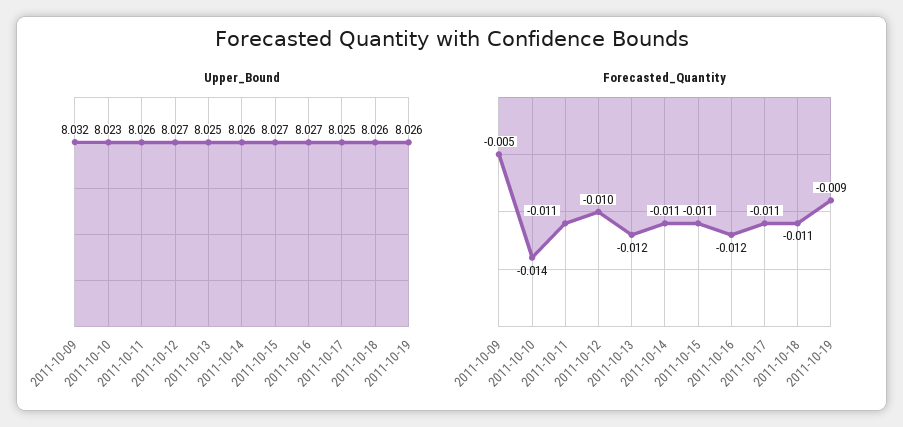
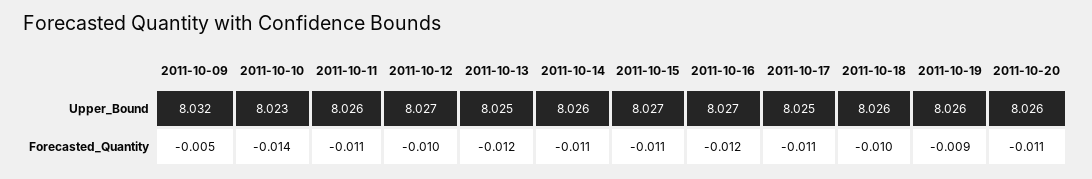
Forecasted_Quantity, 2011-10-18: -0.011 -> -0.01
Upper_Bound, 2011-10-20: none -> 8.026
Forecasted_Quantity, 2011-10-20: none -> -0.011

